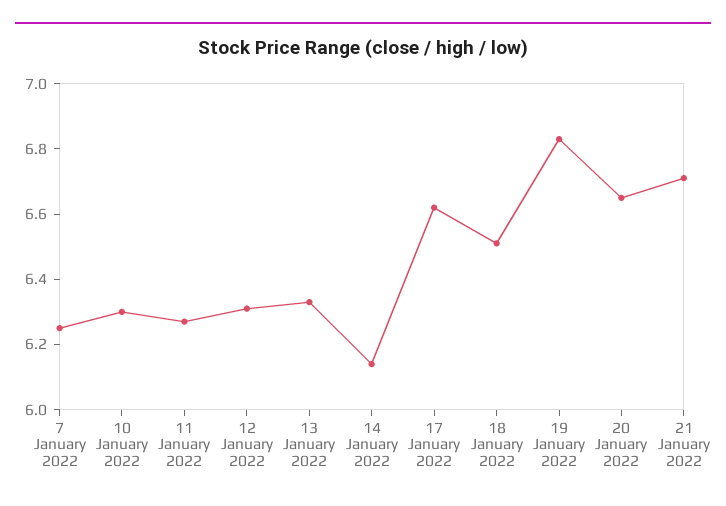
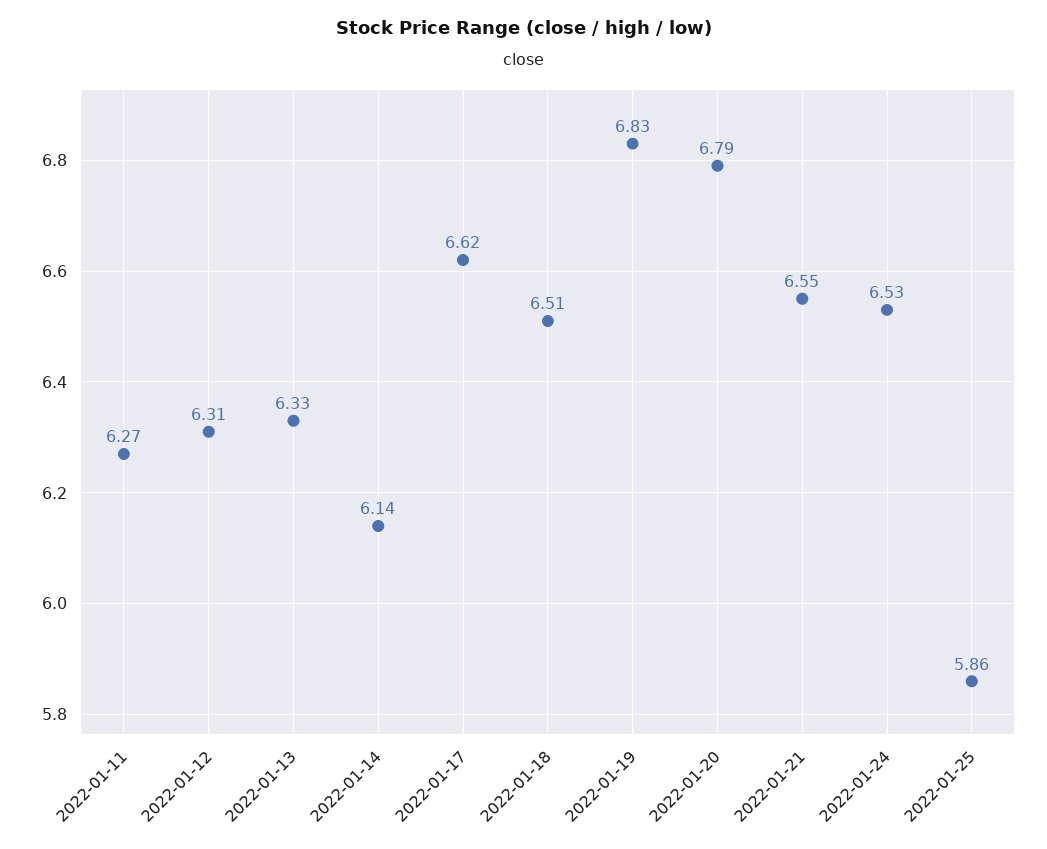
7 January 2022: 6.25 -> none
10 January 2022: 6.3 -> none
20 January 2022: 6.65 -> 6.79
21 January 2022: 6.7 -> 6.55
2022-01-24: none -> 6.53
2022-01-25: none -> 5.86

